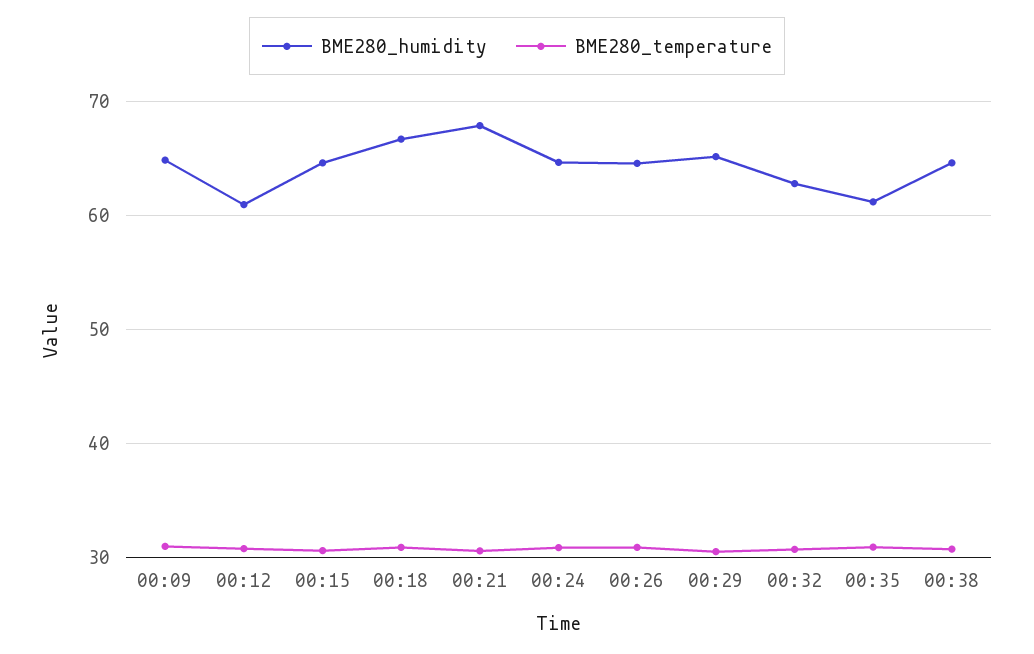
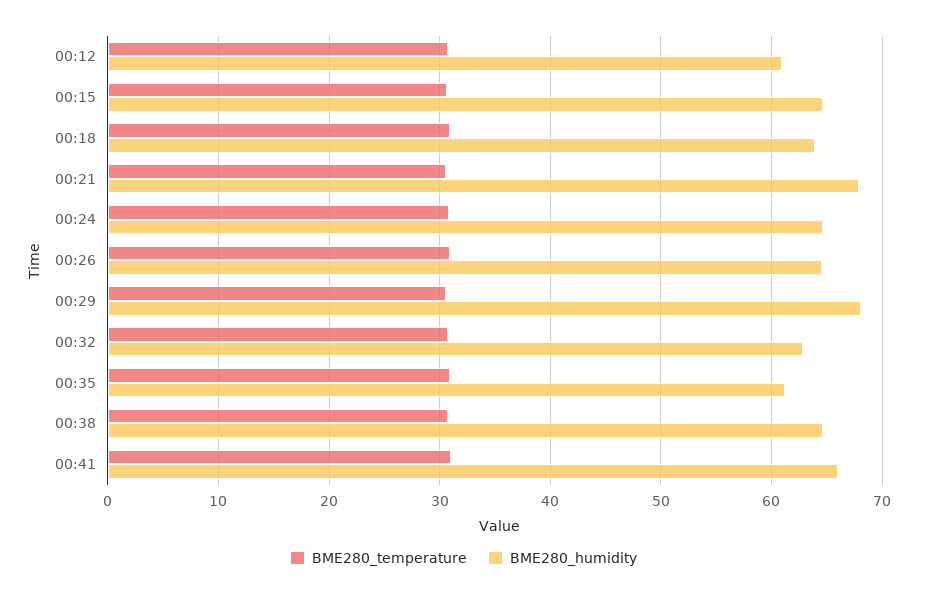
BME280_humidity, 00:09: 65 -> none
BME280_temperature, 00:09: 31 -> none
BME280_humidity, 00:18: 67 -> 64
BME280_humidity, 00:29: 65 -> 68
BME280_temperature, 00:41: none -> 31
BME280_humidity, 00:41: none -> 66

